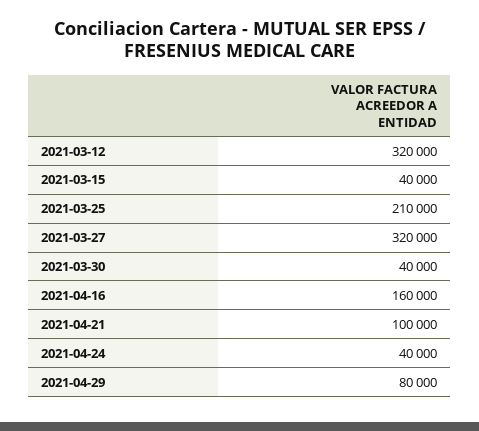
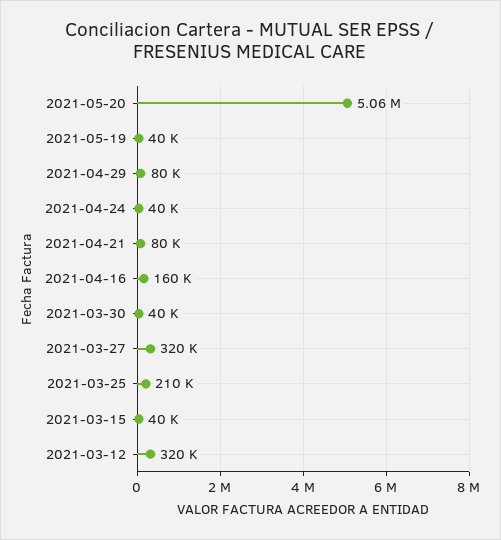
2021-04-21: 100000 -> 80000
2021-05-20: none -> 5060000
2021-05-19: none -> 40000

